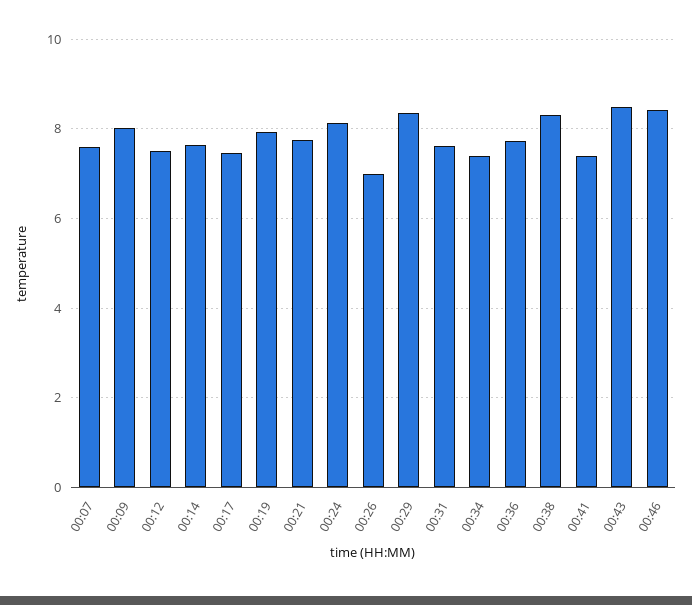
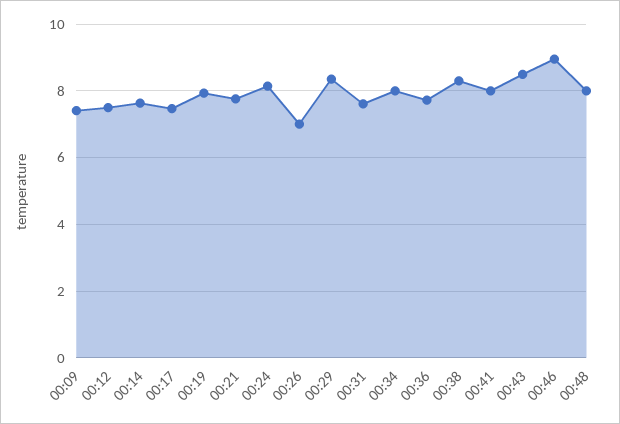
00:07: 7.6 -> none
00:09: 8 -> 7.4
00:34: 7.4 -> 8
00:41: 7.4 -> 8
00:46: 8.4 -> 9
00:48: none -> 8

